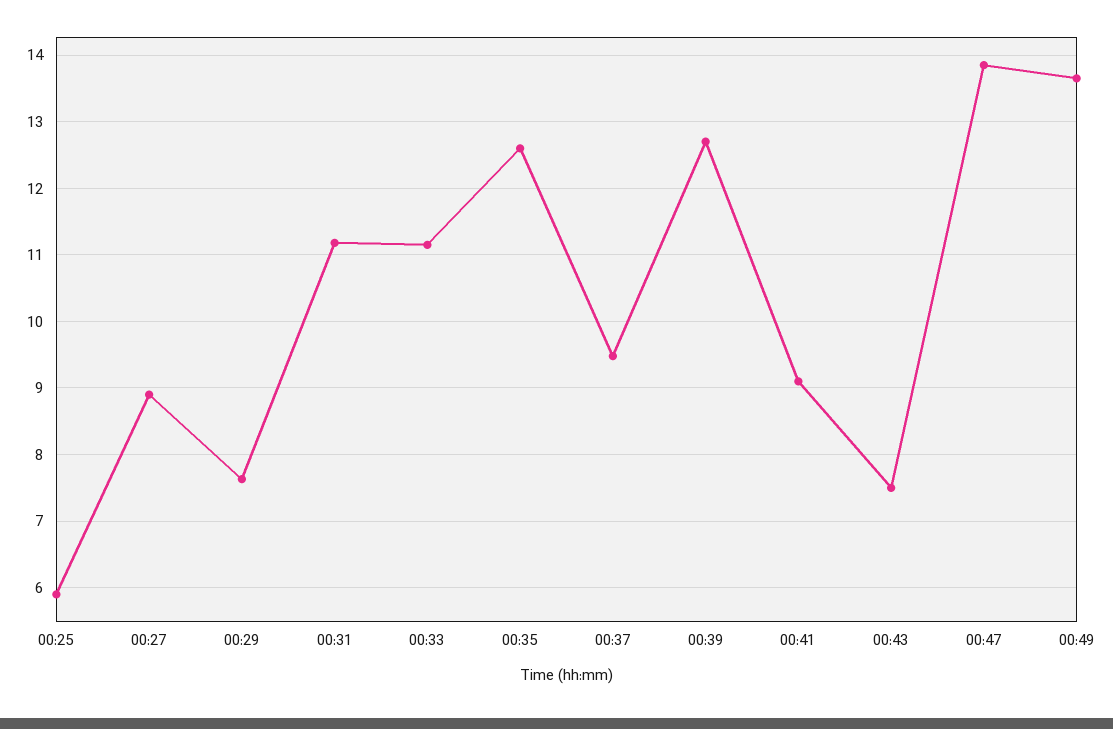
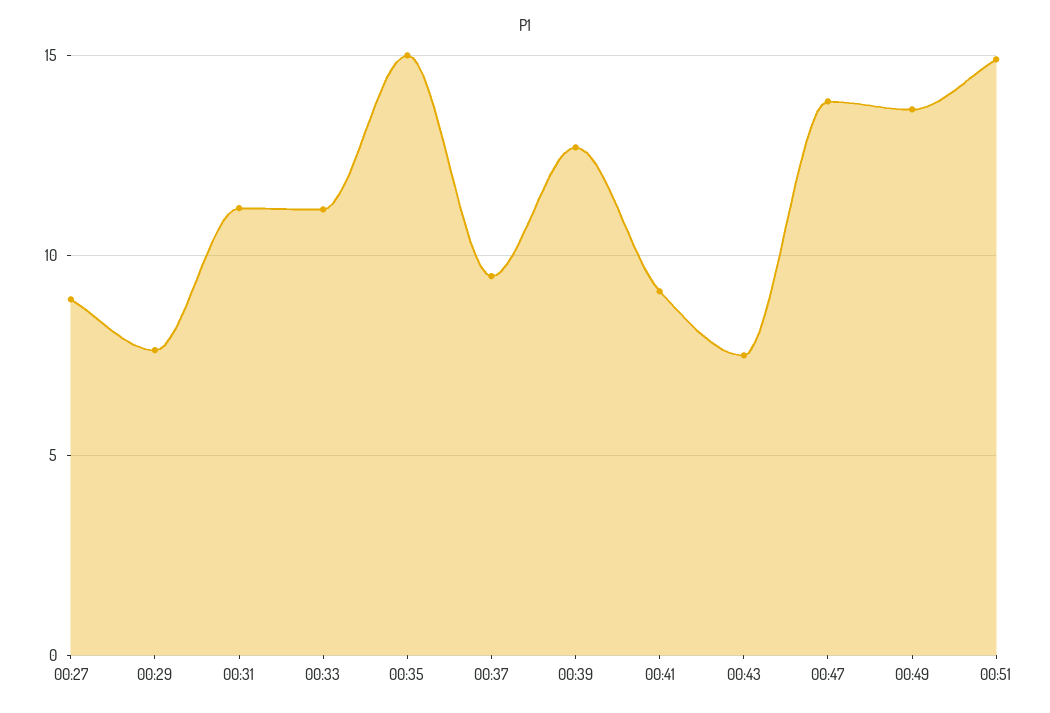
00:25: 5.9 -> none
00:35: 12.6 -> 15
00:51: none -> 15

